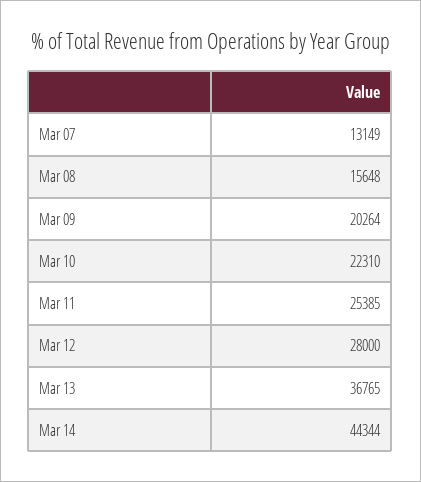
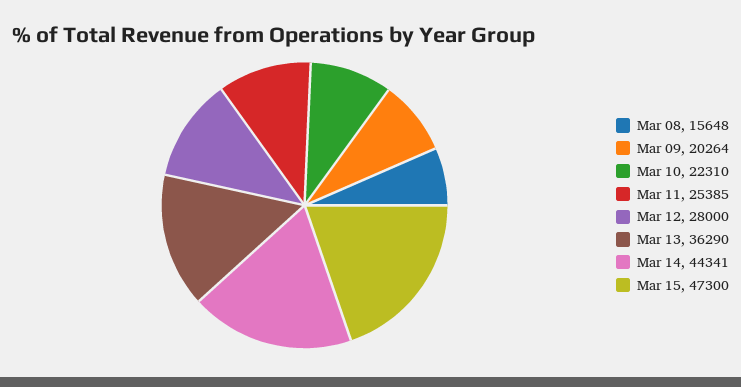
Mar 07: 13149 -> none
Mar 13: 36765 -> 36290
Mar 14: 44344 -> 44341
Mar 15: none -> 47300

